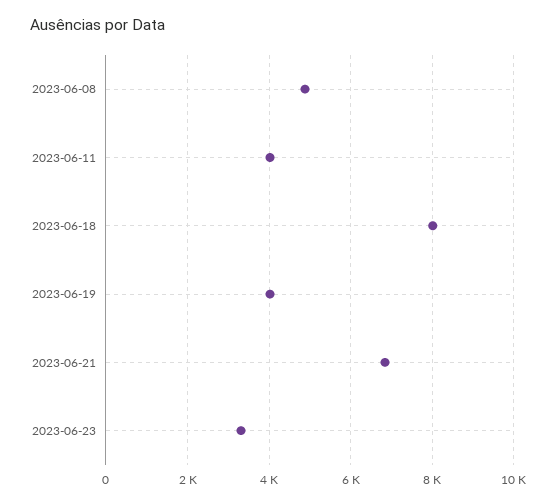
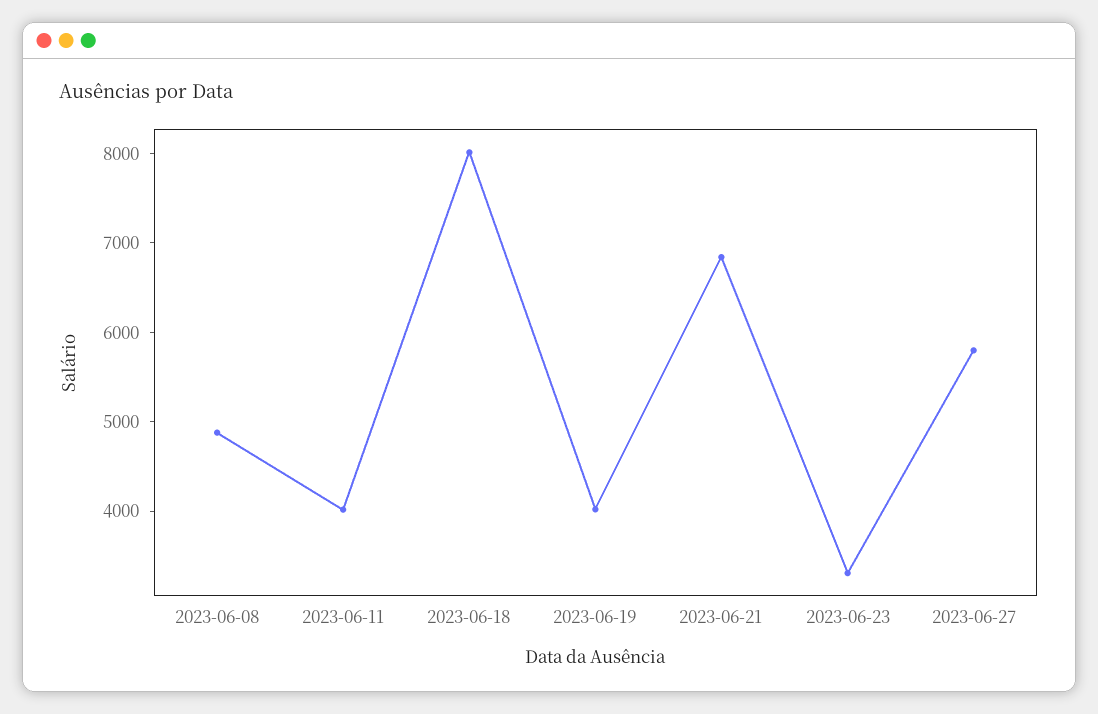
2023-06-27: none -> 5800

